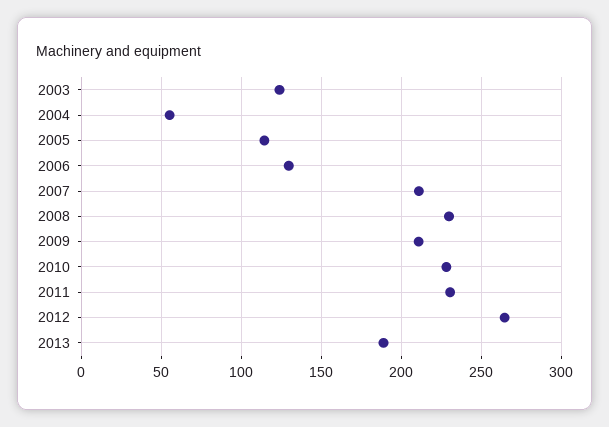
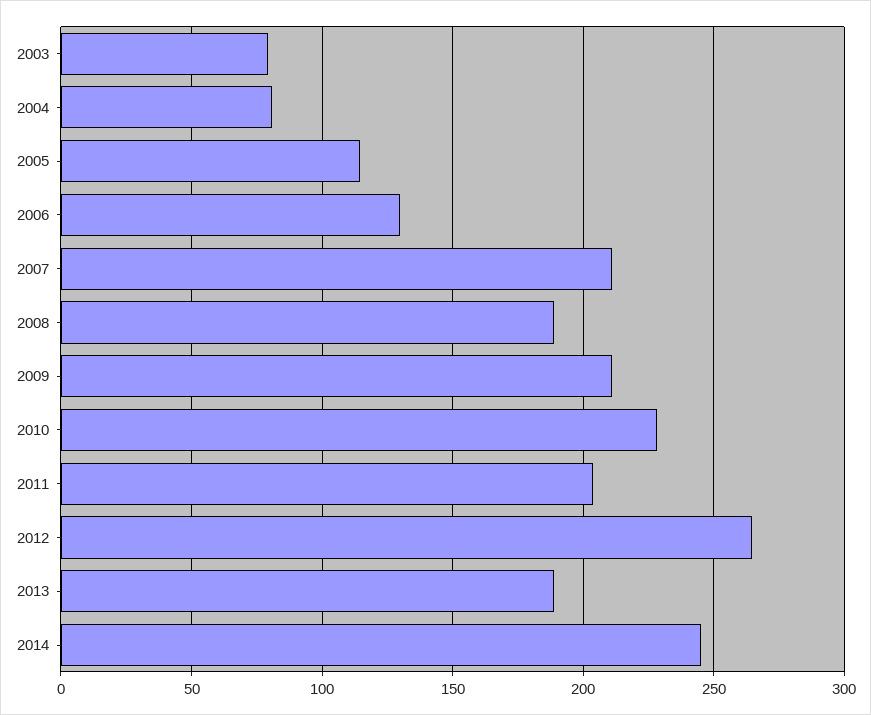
2003: 125 -> 80
2004: 55 -> 80
2008: 230 -> 190
2011: 230 -> 205
2014: none -> 245

